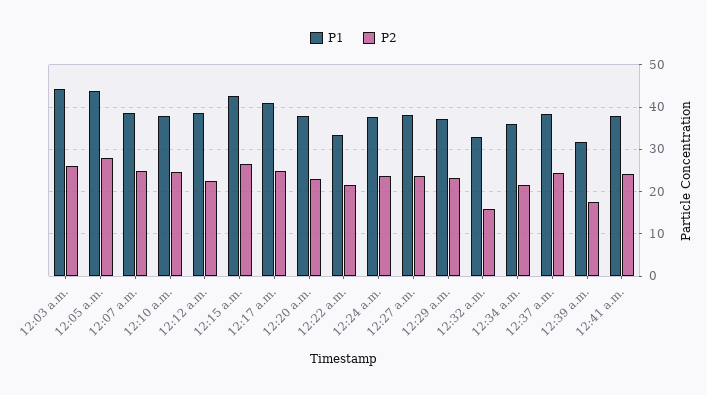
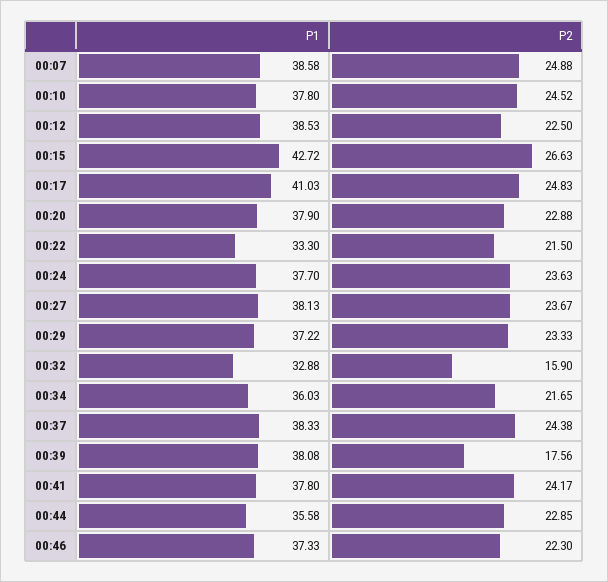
P1, 12:03 a.m.: 44 -> none
P2, 12:03 a.m.: 26 -> none
P1, 12:05 a.m.: 44 -> none
P2, 12:05 a.m.: 28 -> none
P1, 12:39 a.m.: 32 -> 38.08
P1, 00:44: none -> 35.58
P2, 00:44: none -> 22.85
P1, 00:46: none -> 37.33
P2, 00:46: none -> 22.3

